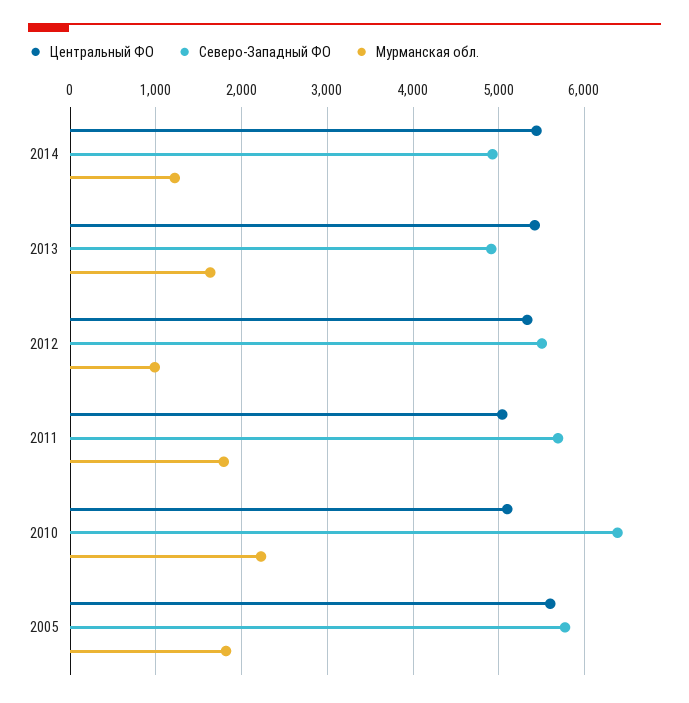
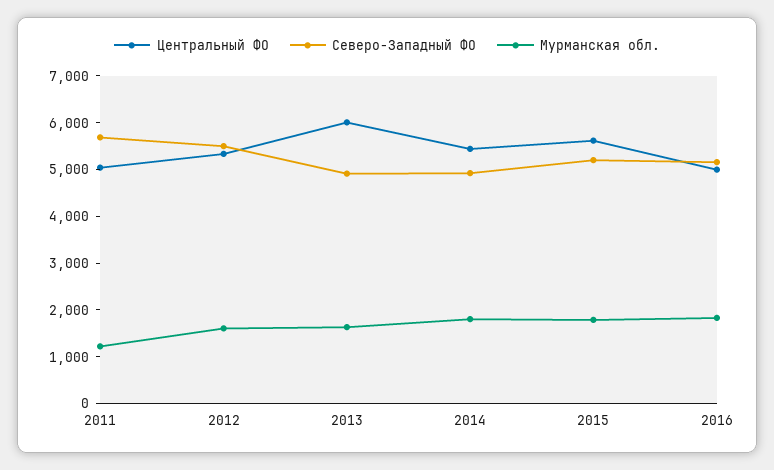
Мурманская обл., 2014: 1200 -> 1800
Центральный ФО, 2013: 5400 -> 6000
Мурманская обл., 2012: 1000 -> 1600
Мурманская обл., 2011: 1800 -> 1200
Центральный ФО, 2010: 5100 -> none
Северо-Западный ФО, 2010: 6400 -> none
Мурманская обл., 2010: 2200 -> none
Центральный ФО, 2005: 5600 -> none
Северо-Западный ФО, 2005: 5800 -> none
Мурманская обл., 2005: 1800 -> none
Центральный ФО, 2015: none -> 5600
Северо-Западный ФО, 2015: none -> 5200
Мурманская обл., 2015: none -> 1800
Центральный ФО, 2016: none -> 5000
Северо-Западный ФО, 2016: none -> 5200
Мурманская обл., 2016: none -> 1800

